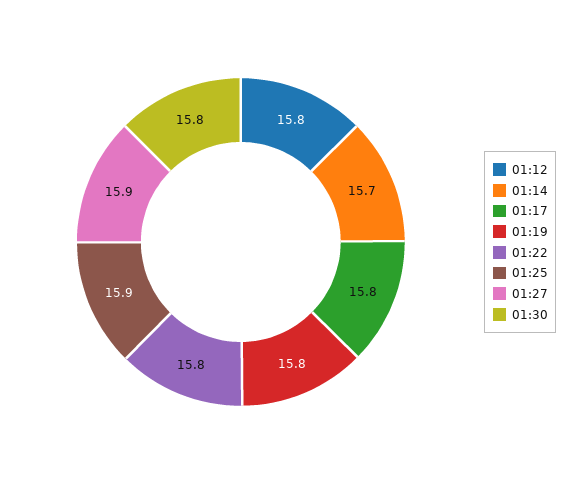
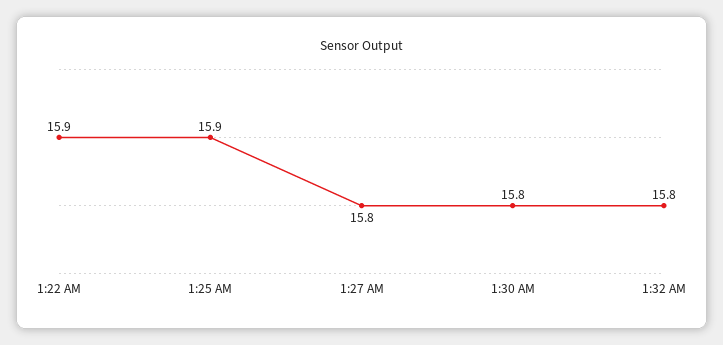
01:12: 15.8 -> none
01:14: 15.7 -> none
01:17: 15.8 -> none
01:19: 15.8 -> none
01:22: 15.8 -> 15.9
01:27: 15.9 -> 15.8
1:32 AM: none -> 15.8

